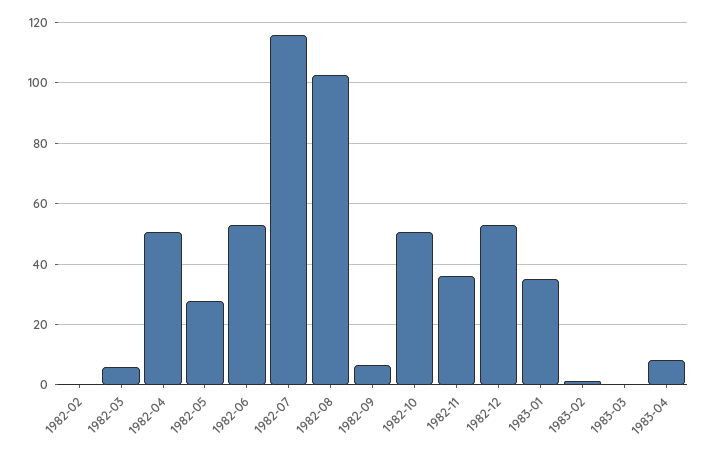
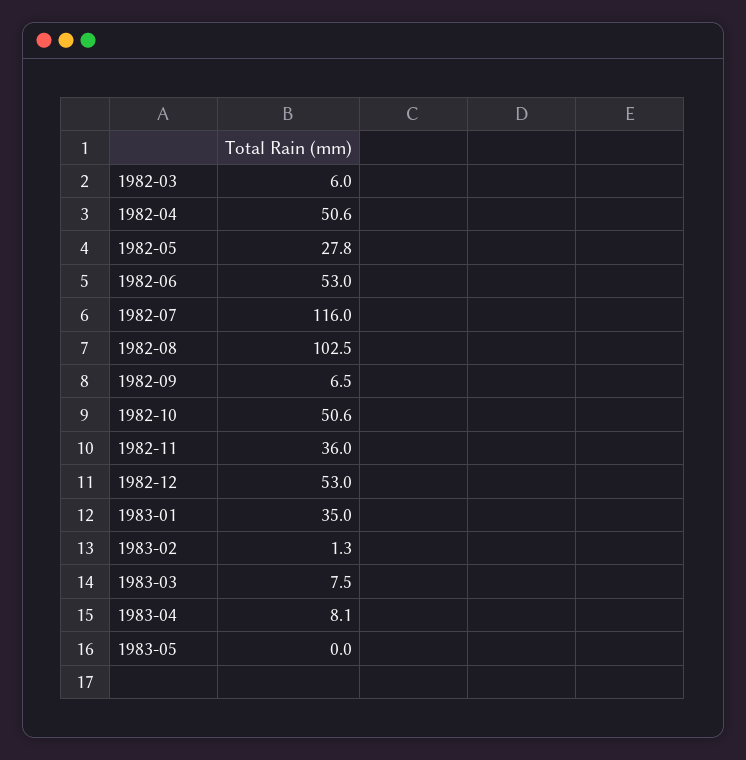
1982-02: 0 -> none
1983-03: 0 -> 7.5
1983-05: none -> 0

